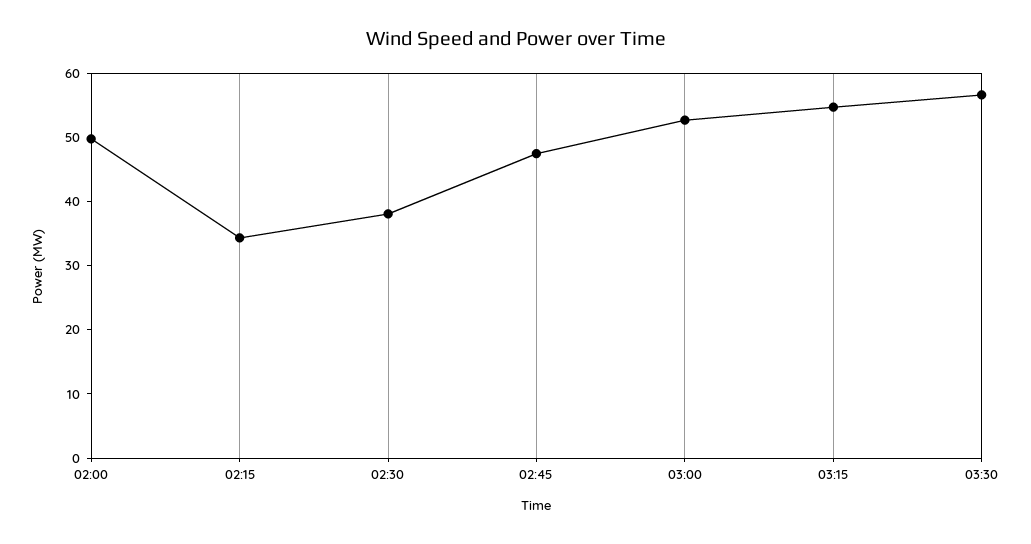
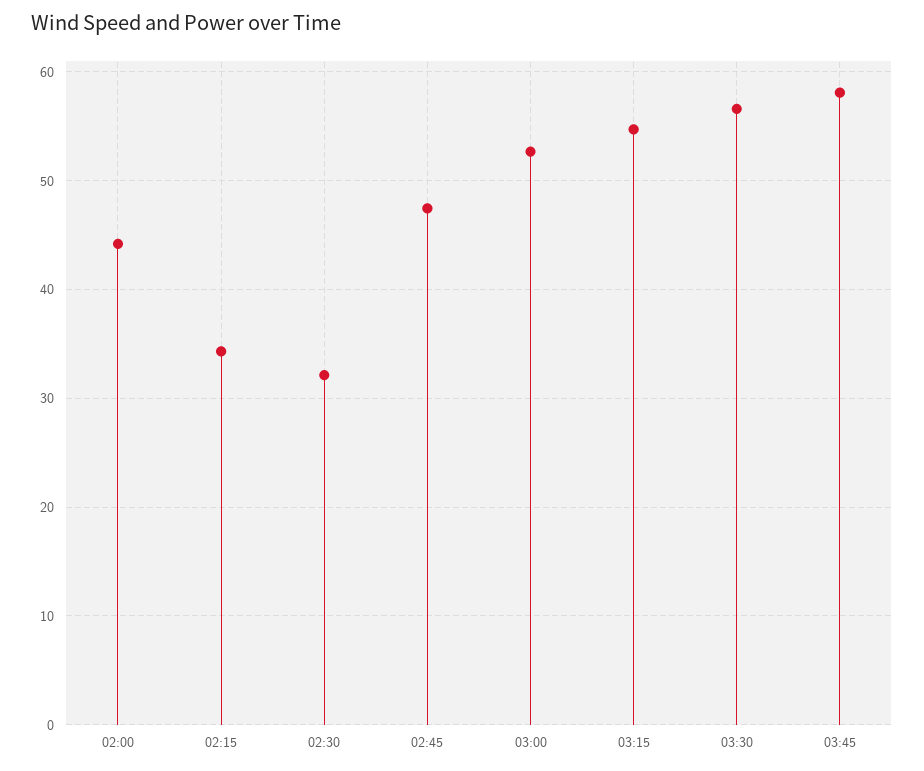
02:00: 50 -> 44
02:30: 38 -> 32
03:45: none -> 58

